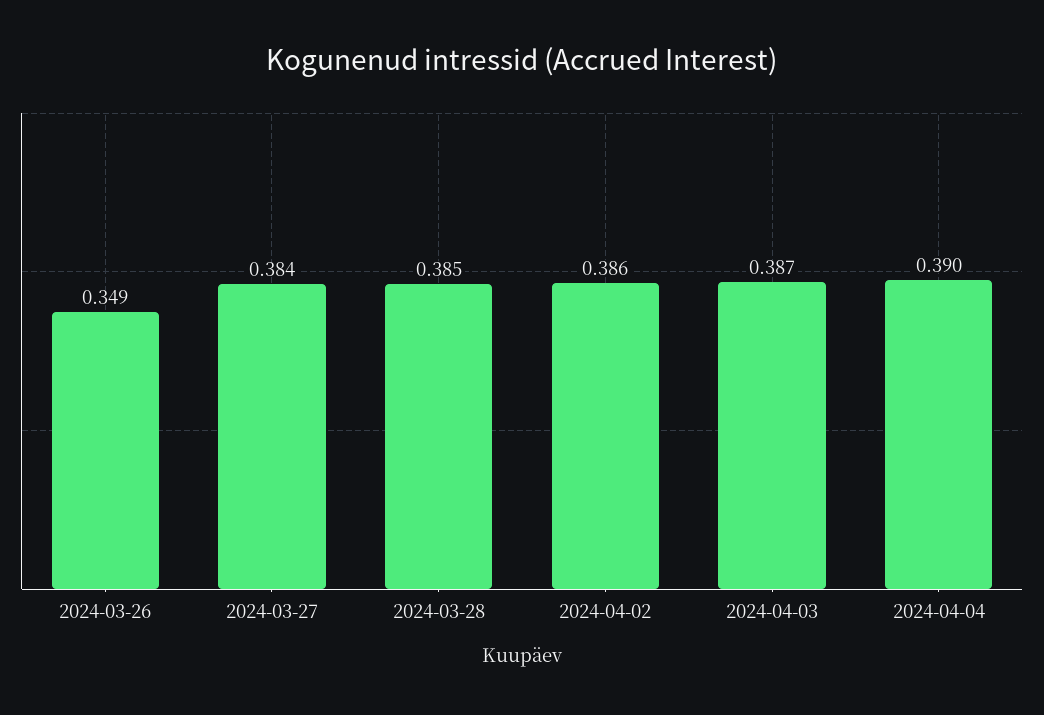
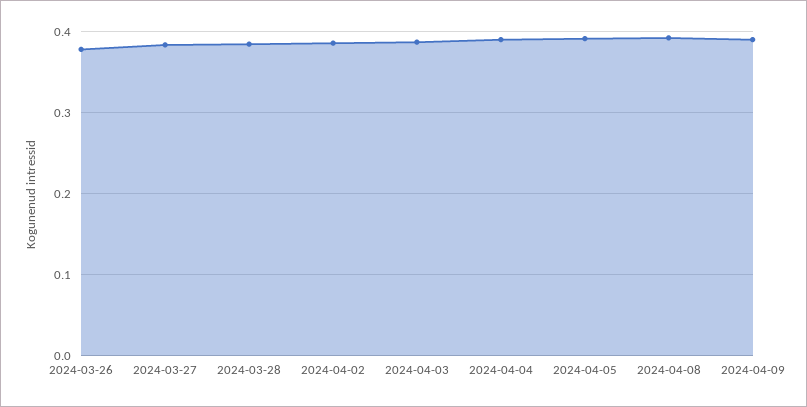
2024-03-26: 0.349 -> 0.38
2024-04-05: none -> 0.39
2024-04-08: none -> 0.39
2024-04-09: none -> 0.39

